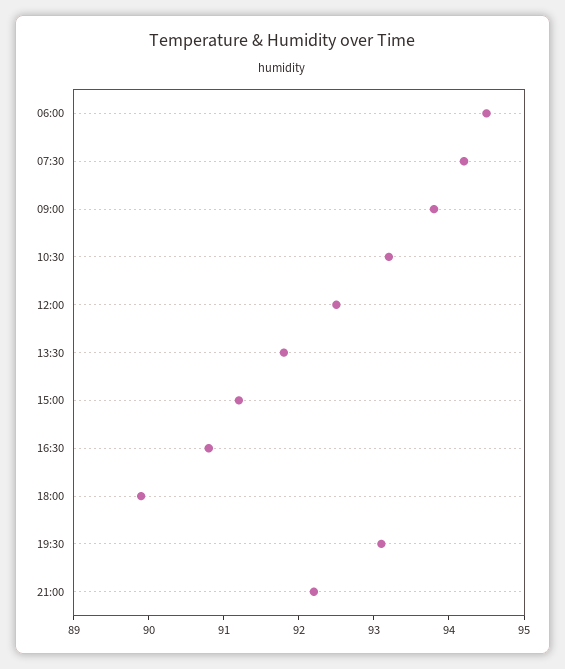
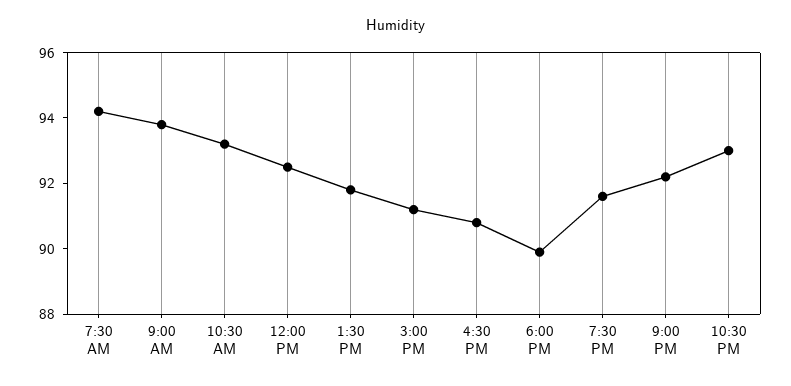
06:00: 94.5 -> none
19:30: 93 -> 91.5
10:30 PM: none -> 93

